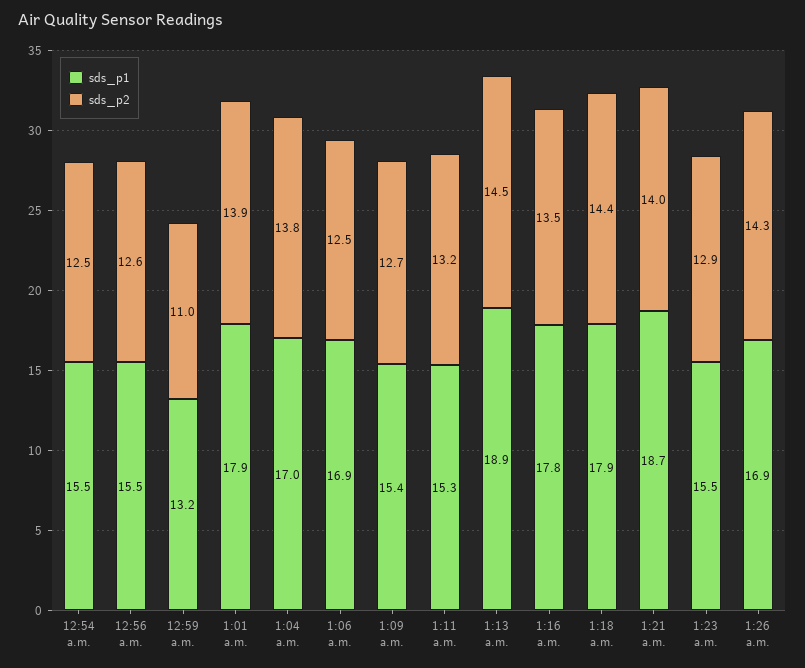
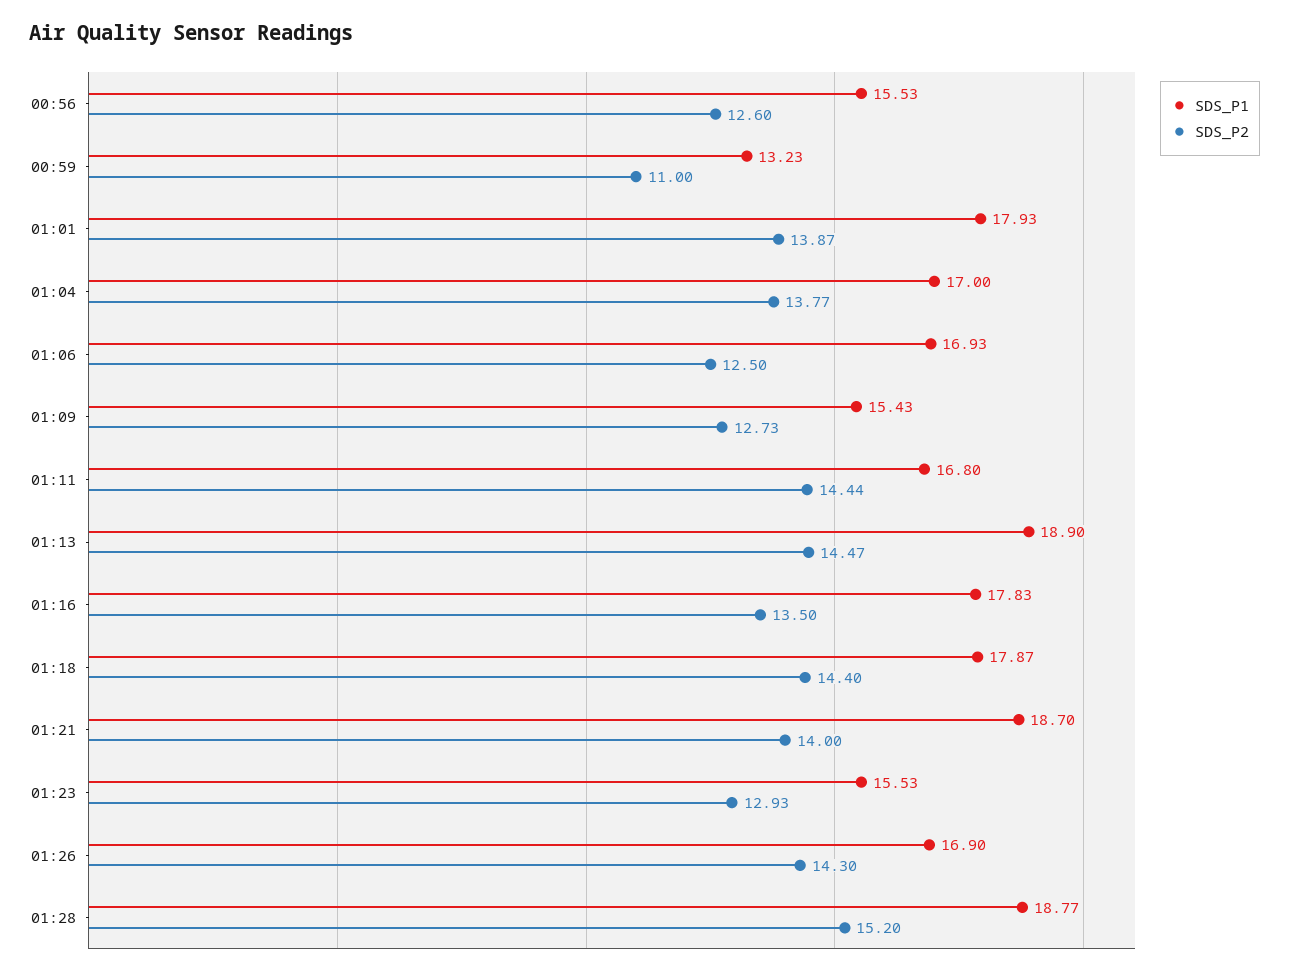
sds_p1, 12:54 a.m.: 15.5 -> none
sds_p2, 12:54 a.m.: 12.5 -> none
sds_p1, 1:11 a.m.: 15.3 -> 16.8
sds_p2, 1:11 a.m.: 13.2 -> 14.44
sds_p1, 01:28: none -> 18.77
sds_p2, 01:28: none -> 15.2

